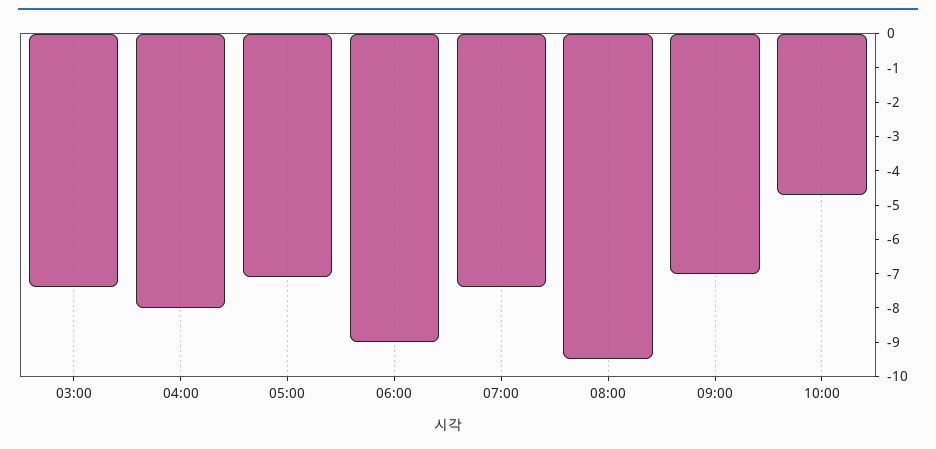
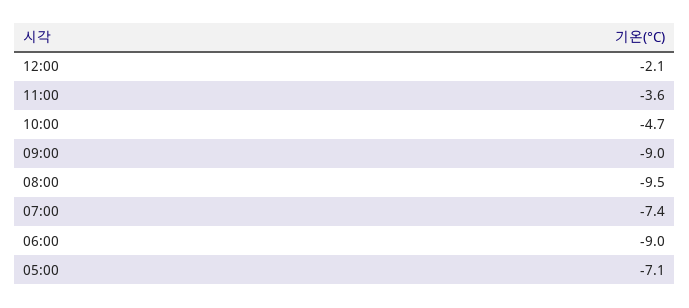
03:00: -7.5 -> none
04:00: -8 -> none
09:00: -7 -> -9
12:00: none -> -2.1
11:00: none -> -3.6

